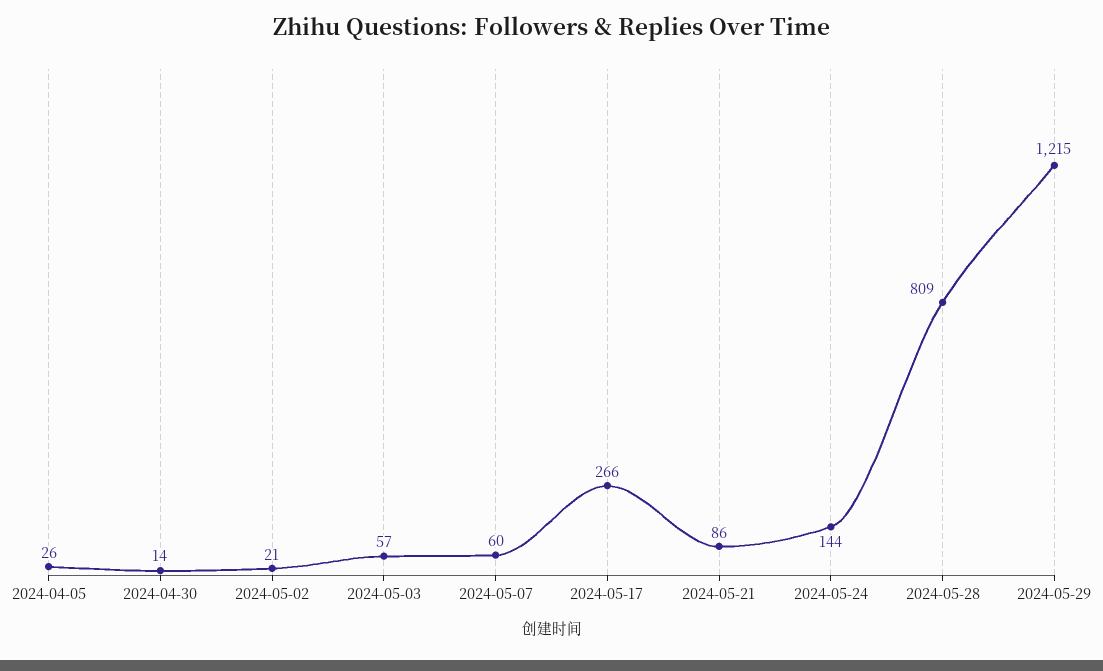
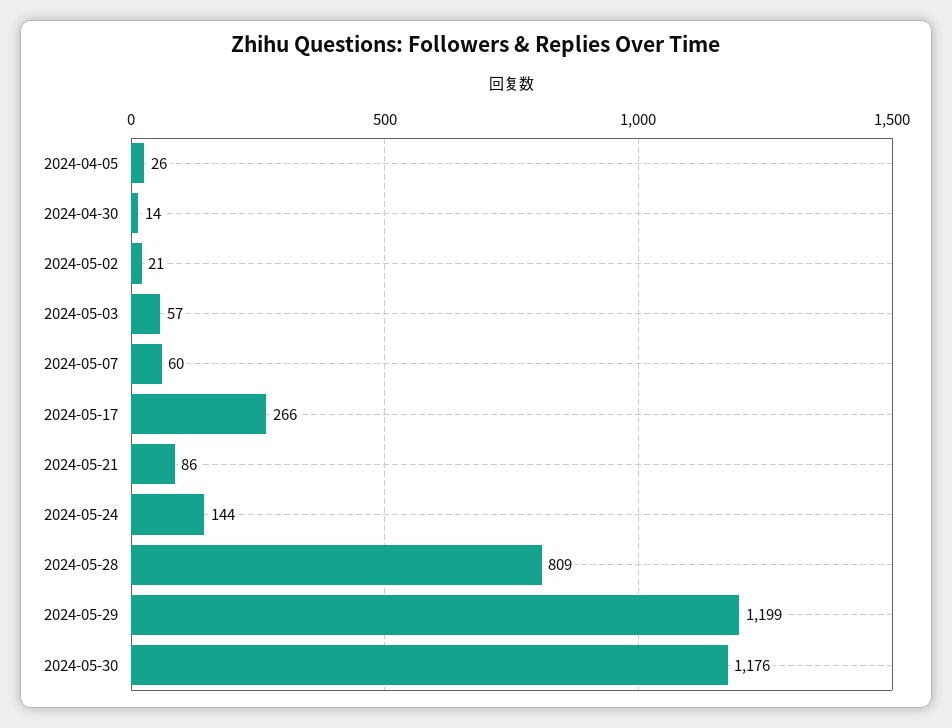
2024-05-29: 1215 -> 1199
2024-05-30: none -> 1176

